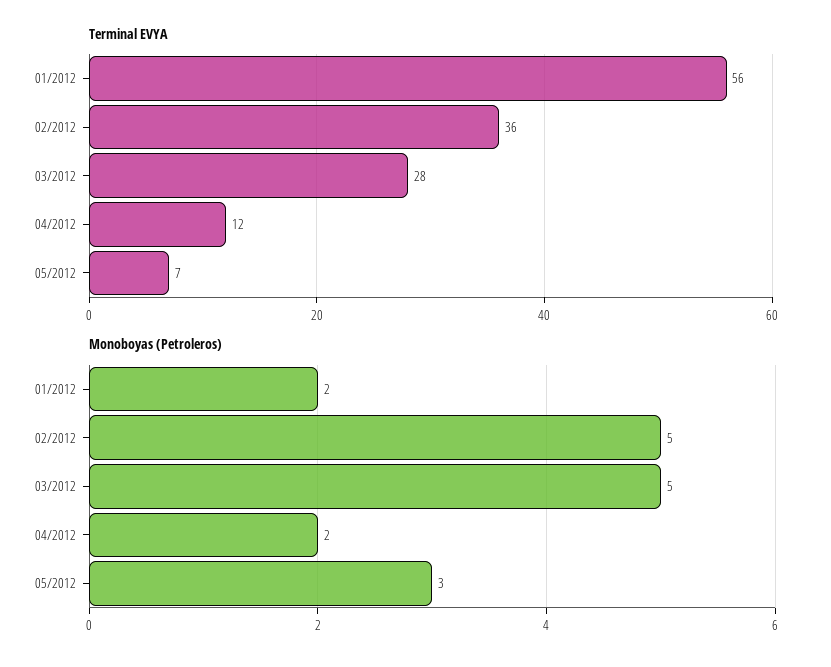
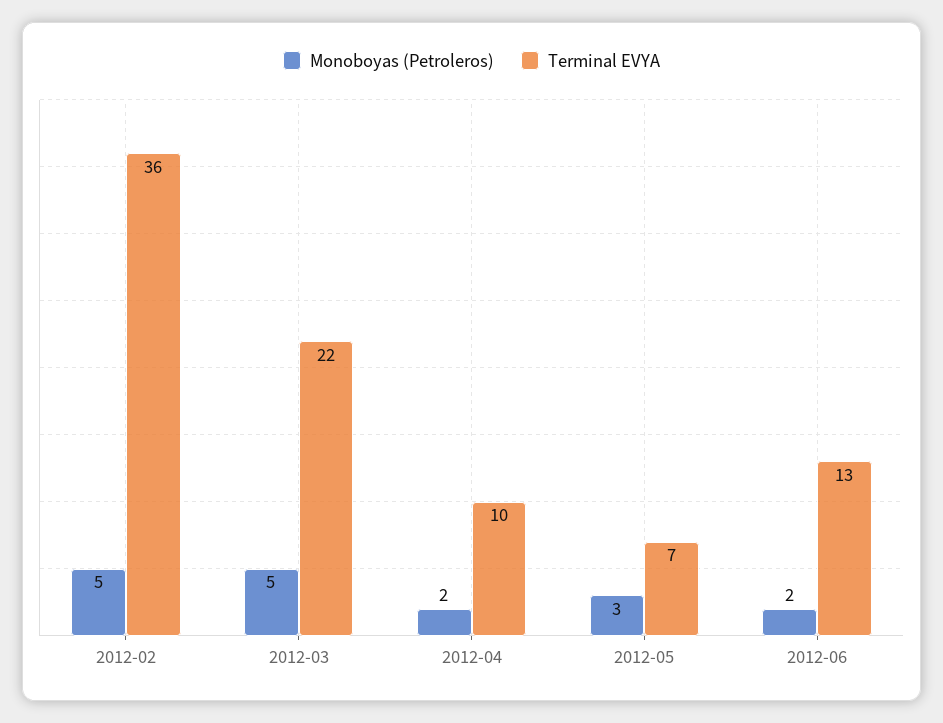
Terminal EVYA, 01/2012: 56 -> none
Terminal EVYA, 03/2012: 28 -> 22
Terminal EVYA, 04/2012: 12 -> 10
Monoboyas (Petroleros), 01/2012: 2 -> none
Monoboyas (Petroleros), 2012-06: none -> 2
Terminal EVYA, 2012-06: none -> 13

